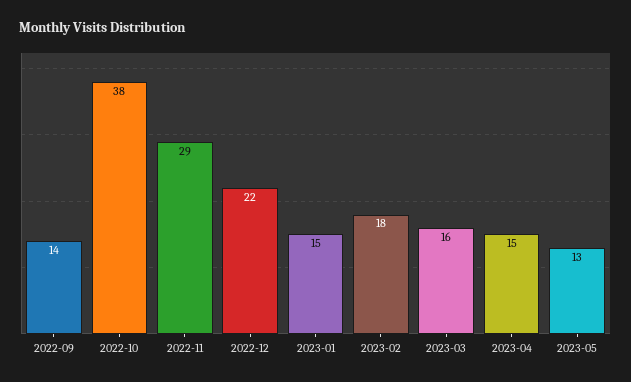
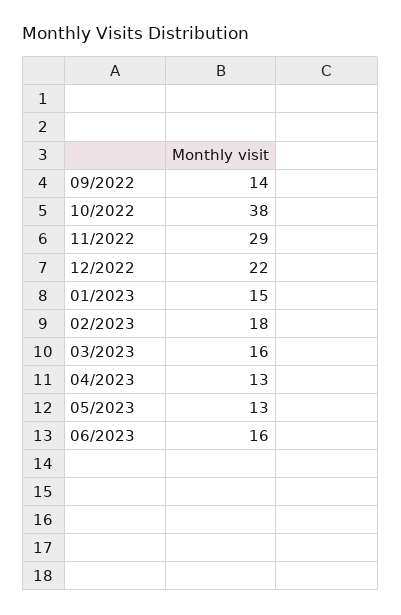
2023-04: 15 -> 13
06/2023: none -> 16

